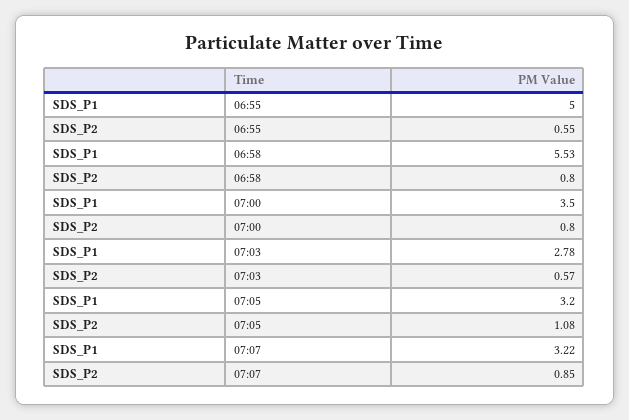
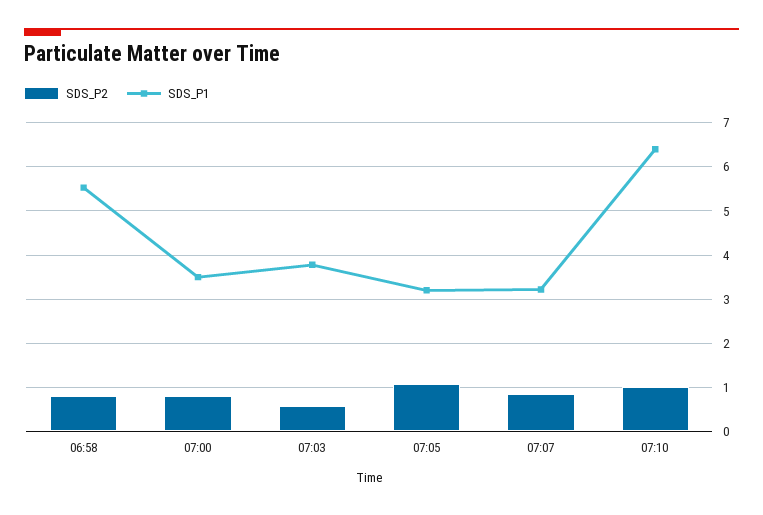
SDS_P1, 06:55: 5 -> none
SDS_P2, 06:55: 0.55 -> none
SDS_P1, 07:03: 2.78 -> 3.8
SDS_P2, 07:10: none -> 1
SDS_P1, 07:10: none -> 6.4

